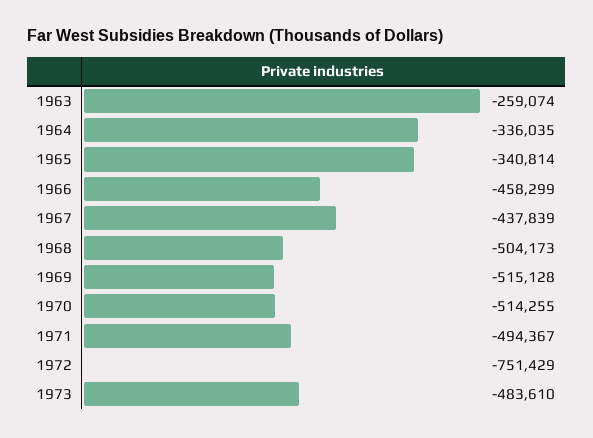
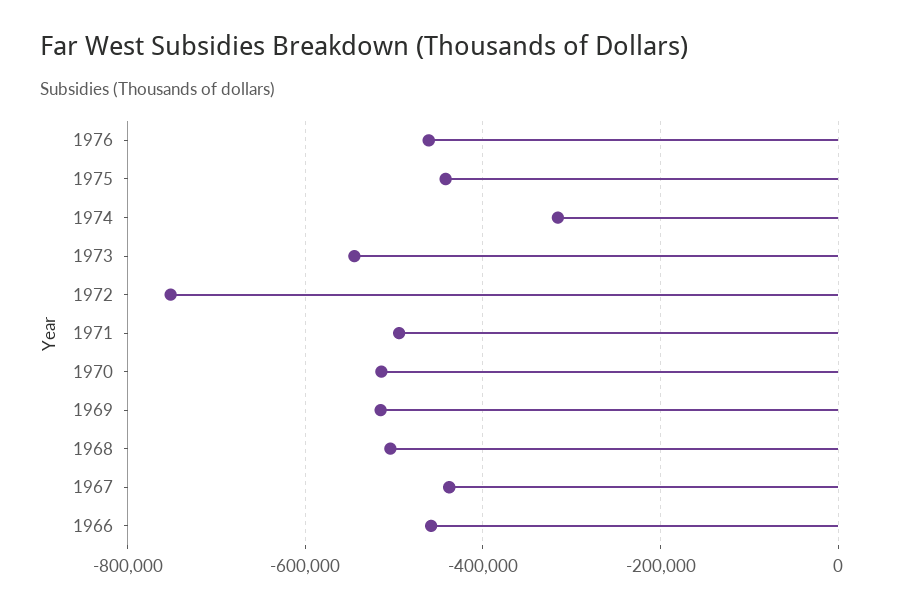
1963: -259074 -> none
1964: -336035 -> none
1965: -340814 -> none
1973: -483610 -> -540000
1976: none -> -460000
1975: none -> -440000
1974: none -> -320000

